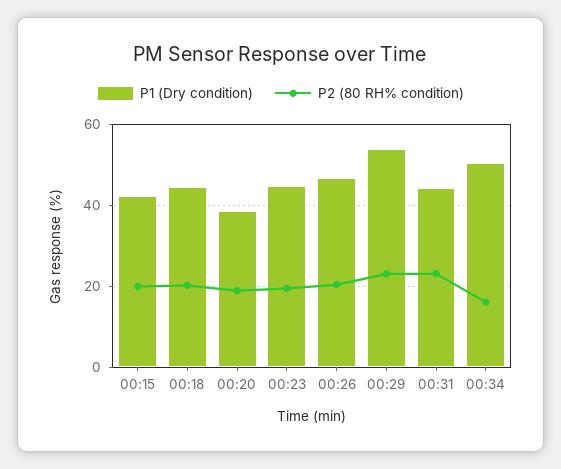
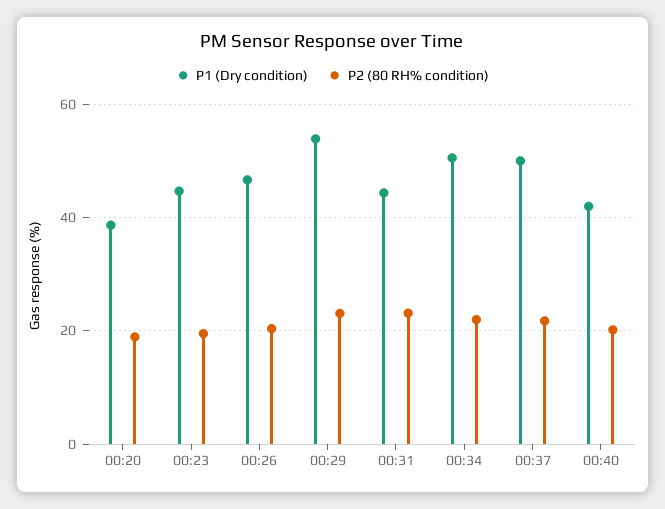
P1 (Dry condition), 00:15: 42 -> none
P2 (80 RH% condition), 00:15: 20 -> none
P1 (Dry condition), 00:18: 44 -> none
P2 (80 RH% condition), 00:18: 20 -> none
P2 (80 RH% condition), 00:34: 16 -> 22
P1 (Dry condition), 00:37: none -> 50
P2 (80 RH% condition), 00:37: none -> 22
P1 (Dry condition), 00:40: none -> 42
P2 (80 RH% condition), 00:40: none -> 20

